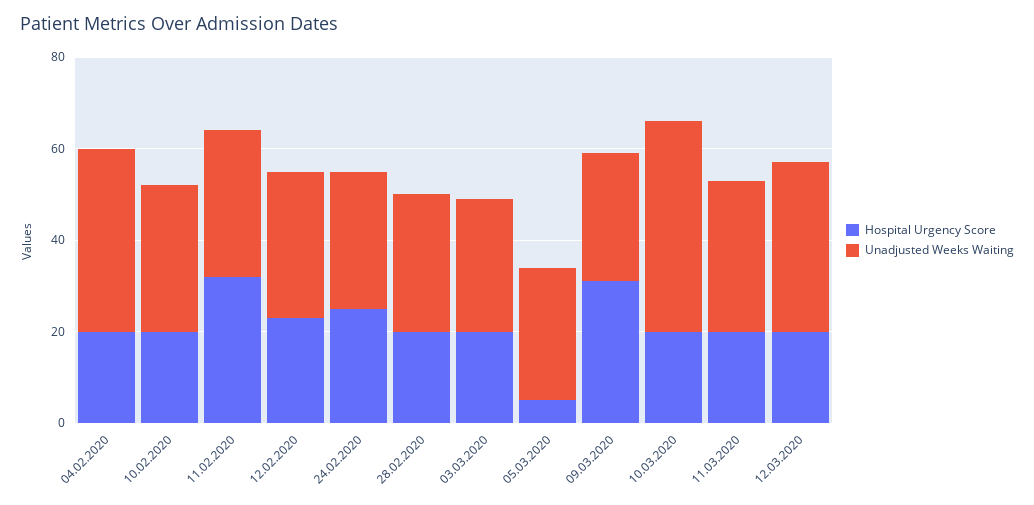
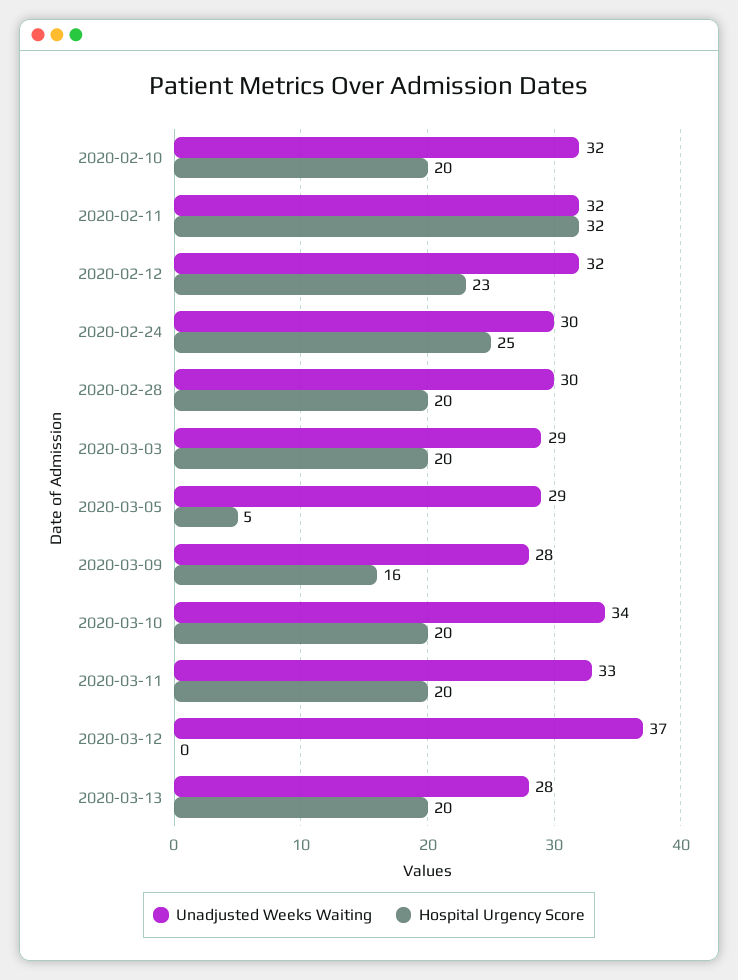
Hospital Urgency Score, 04.02.2020: 20 -> none
Unadjusted Weeks Waiting, 04.02.2020: 40 -> none
Hospital Urgency Score, 09.03.2020: 30 -> 16
Unadjusted Weeks Waiting, 10.03.2020: 45 -> 34
Hospital Urgency Score, 12.03.2020: 20 -> 0
Unadjusted Weeks Waiting, 2020-03-13: none -> 28
Hospital Urgency Score, 2020-03-13: none -> 20

